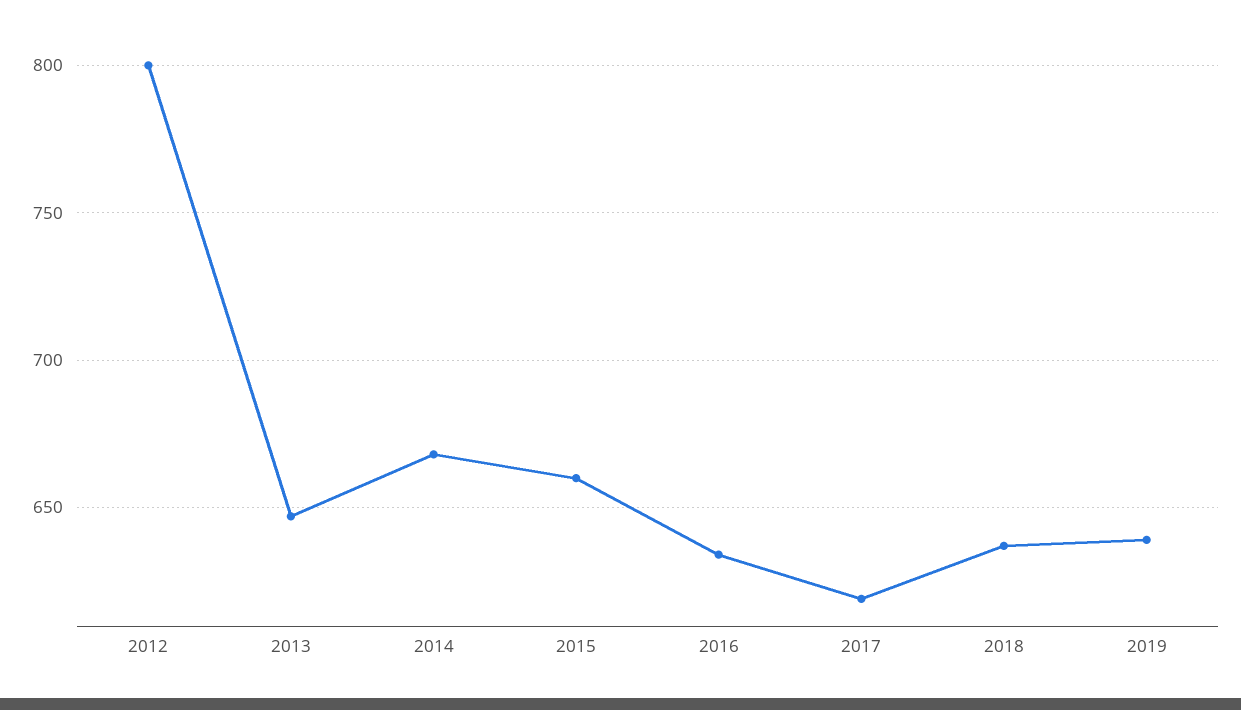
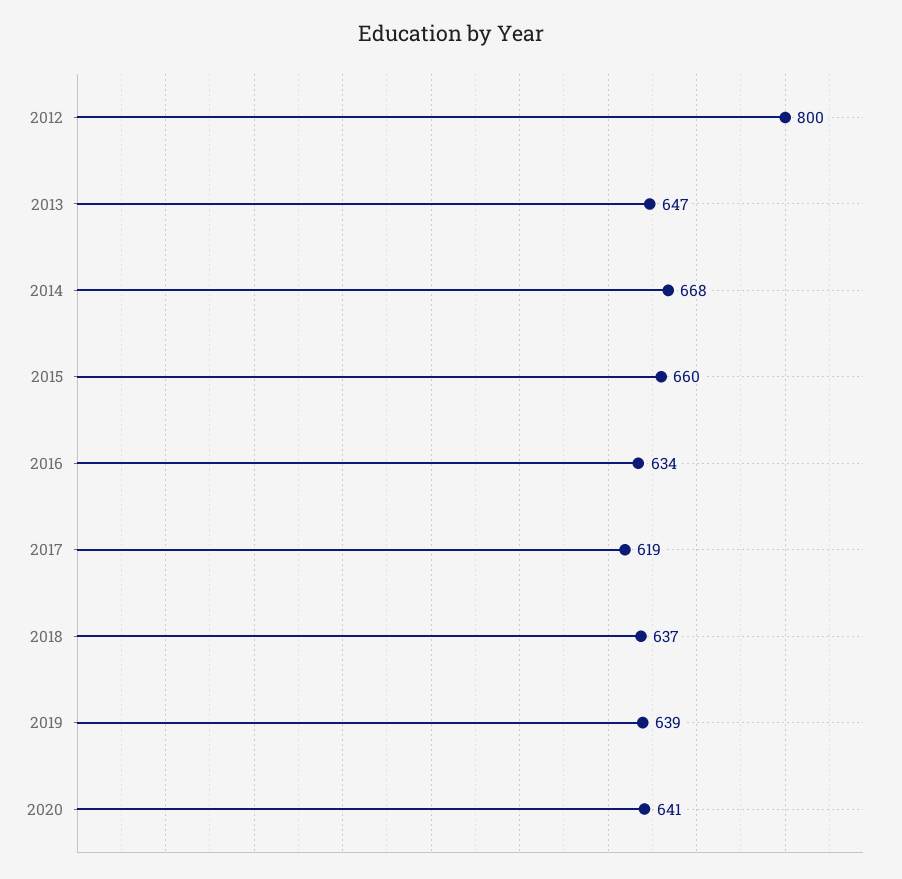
2020: none -> 641

